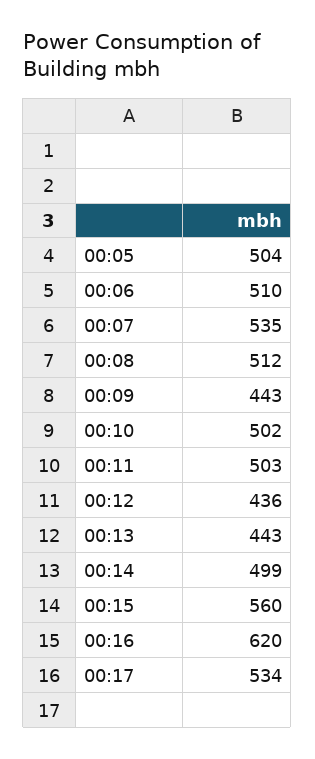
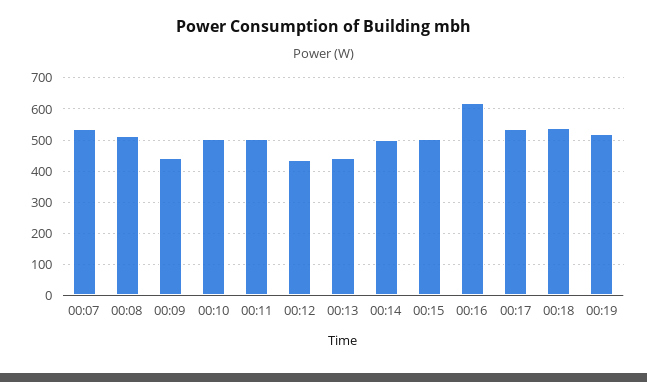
00:05: 504 -> none
00:06: 510 -> none
00:15: 560 -> 500
00:18: none -> 540
00:19: none -> 520

